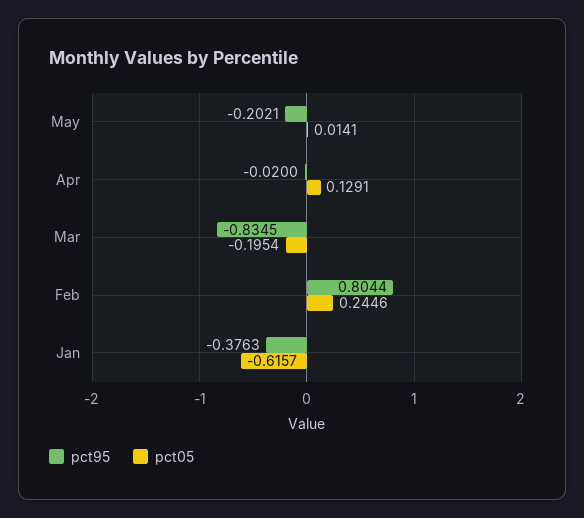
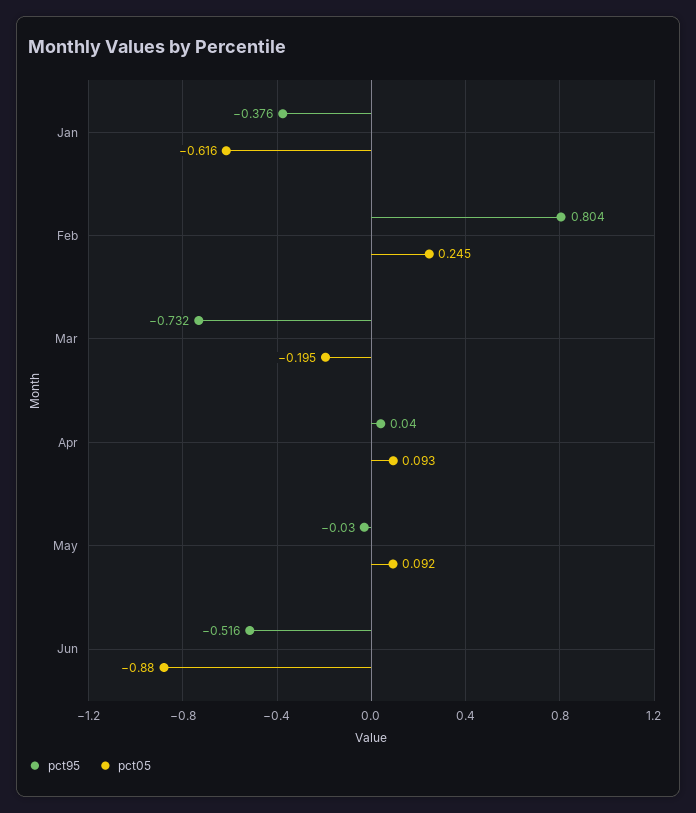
pct95, May: -0.2021 -> -0.03
pct05, May: 0.0141 -> 0.092
pct95, Apr: -0.02 -> 0.04
pct05, Apr: 0.1291 -> 0.093
pct95, Mar: -0.8345 -> -0.732
pct95, Jun: none -> -0.516
pct05, Jun: none -> -0.88

